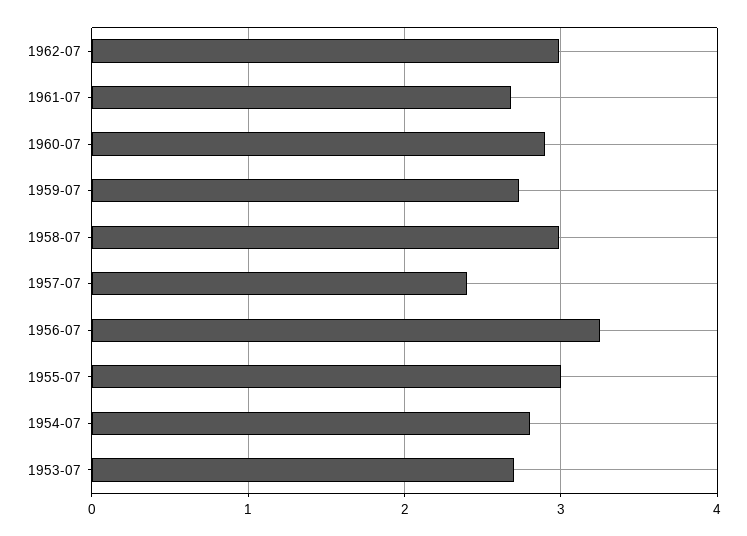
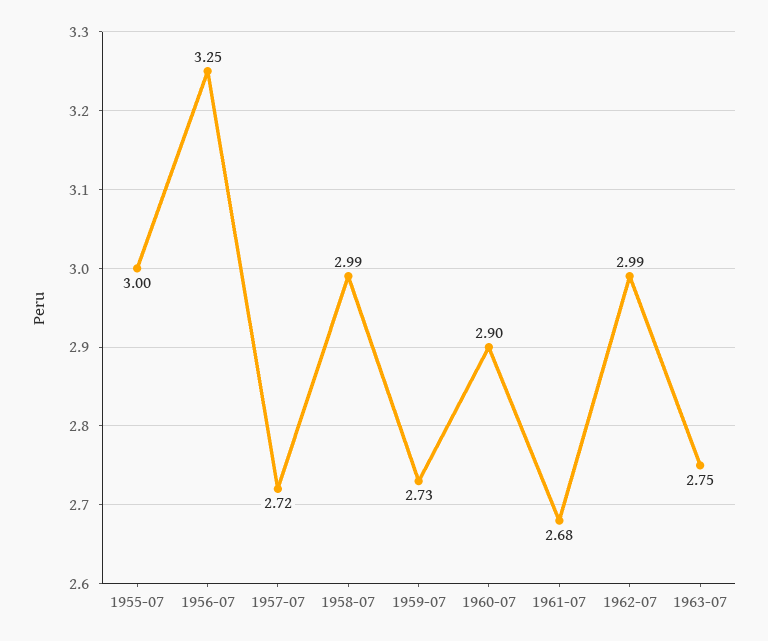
1957-07: 2.4 -> 2.72
1954-07: 2.8 -> none
1953-07: 2.7 -> none
1963-07: none -> 2.75

